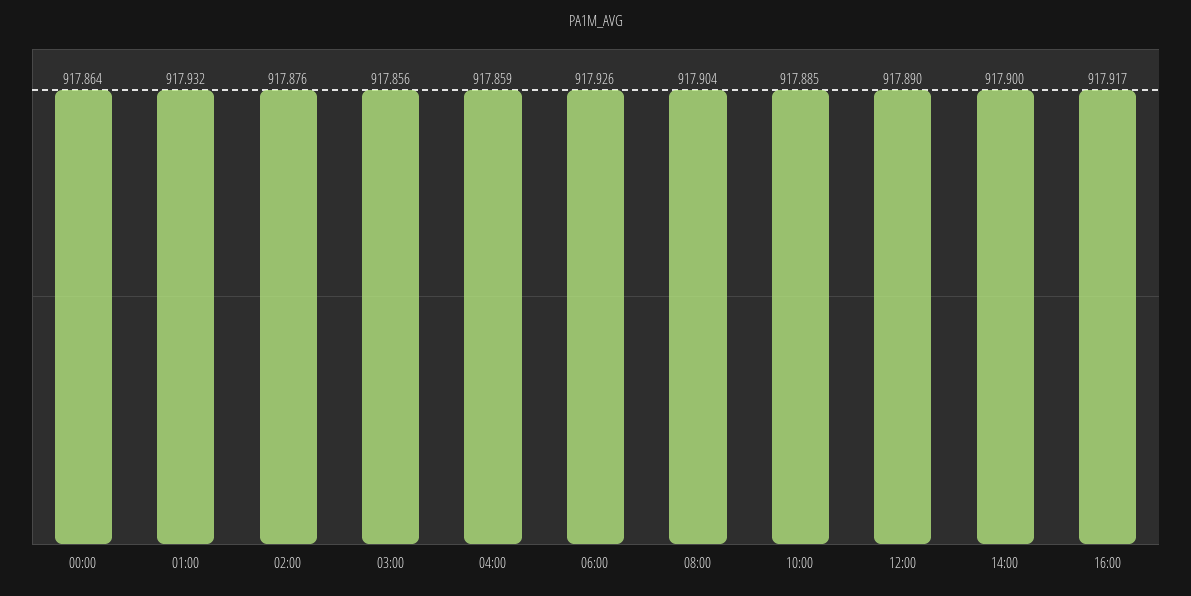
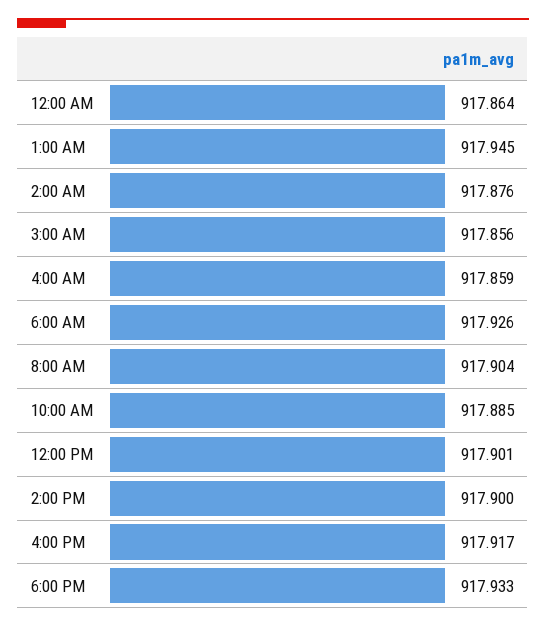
01:00: 917.932 -> 917.945
12:00: 917.89 -> 917.901
6:00 PM: none -> 917.933

